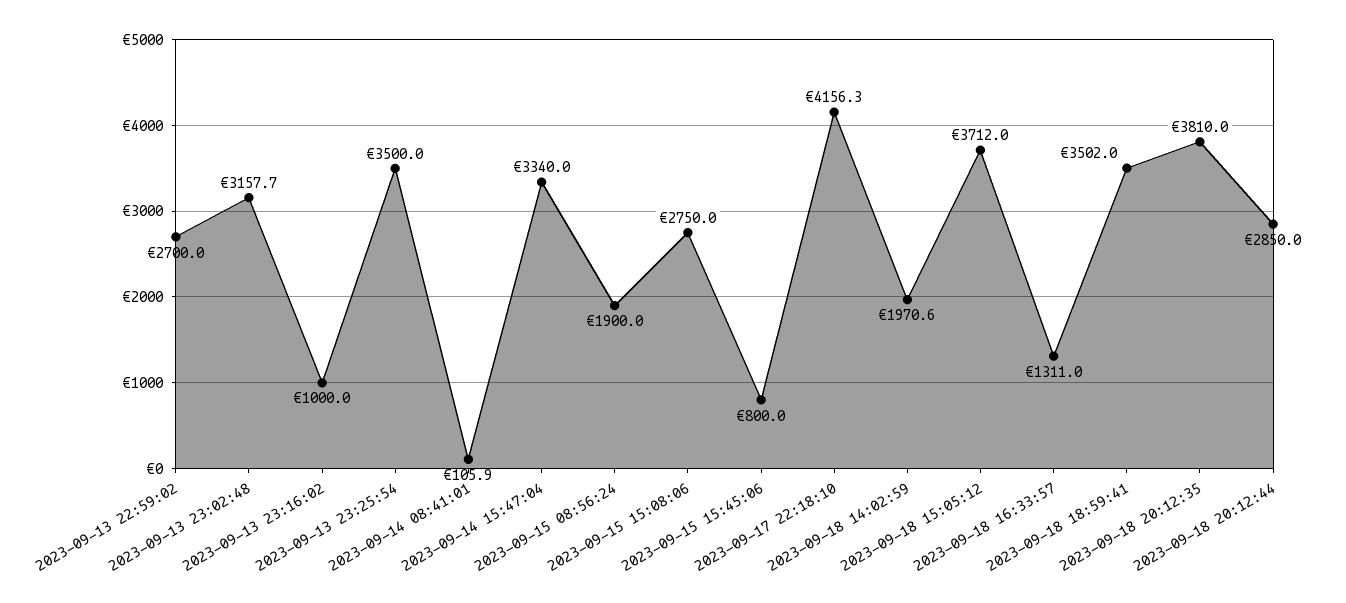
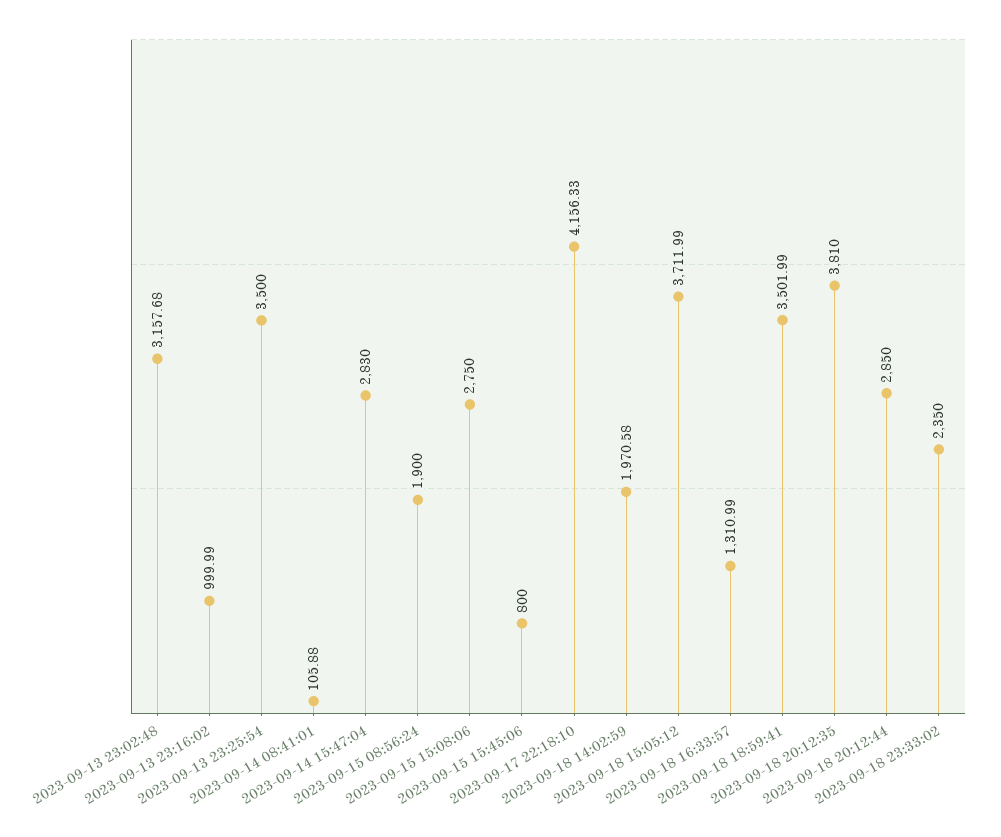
2023-09-13 22:59:02: 2700 -> none
2023-09-14 15:47:04: 3340 -> 2830
2023-09-18 23:33:02: none -> 2350

